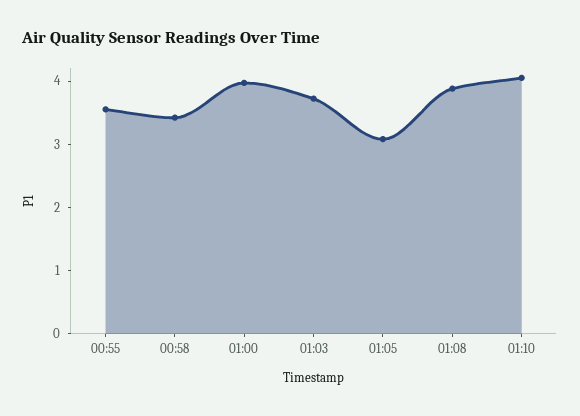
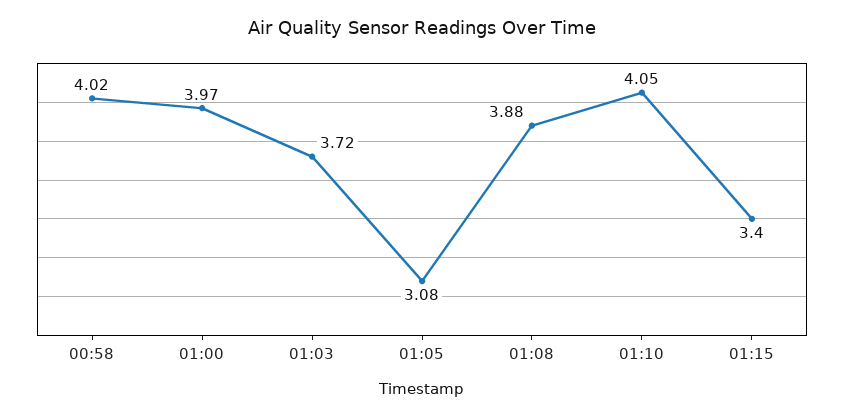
00:55: 3.6 -> none
00:58: 3.4 -> 4.02
01:15: none -> 3.4

